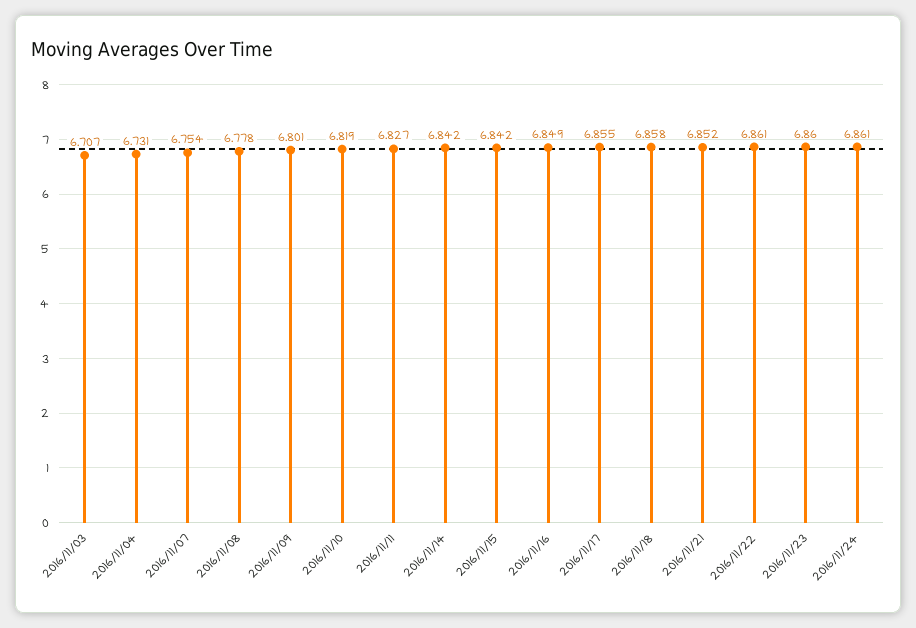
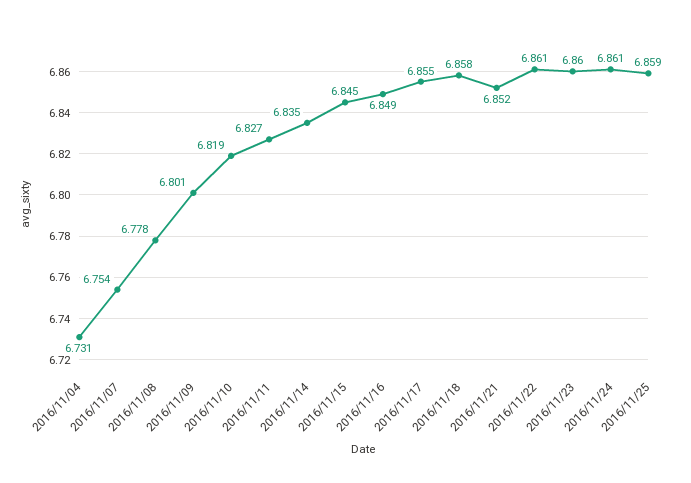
2016/11/03: 6.707 -> none
2016/11/14: 6.842 -> 6.835
2016/11/15: 6.842 -> 6.845
2016/11/25: none -> 6.859

